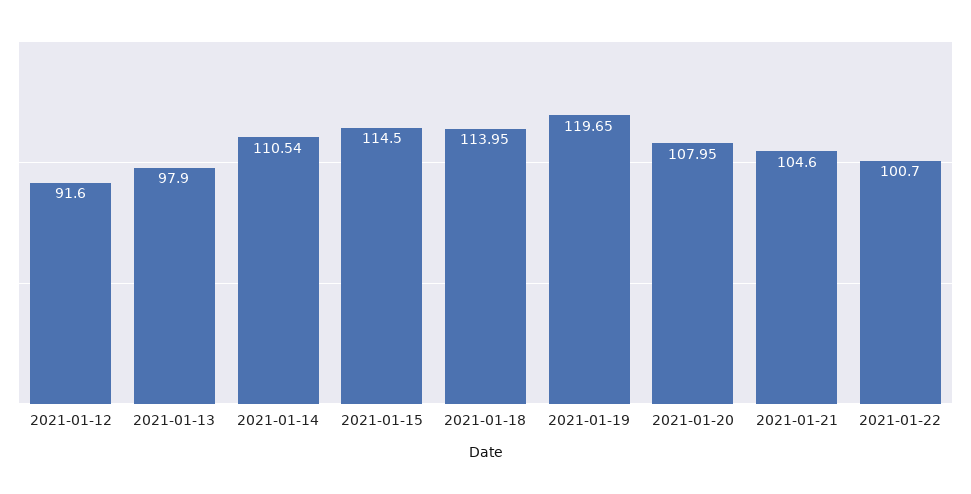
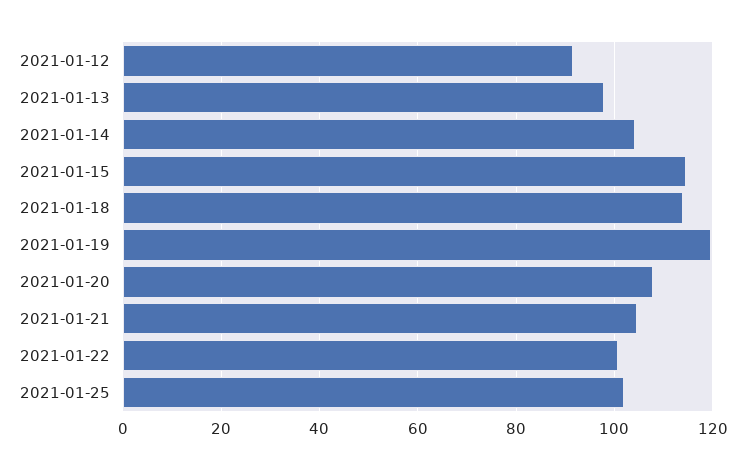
2021-01-14: 110.54 -> 104
2021-01-25: none -> 102

